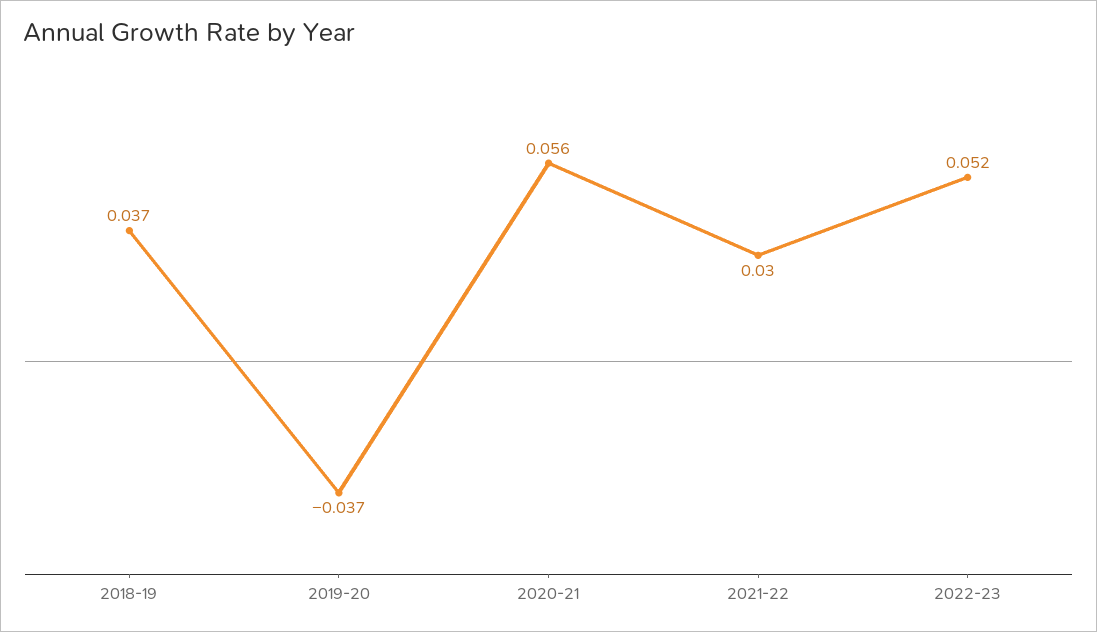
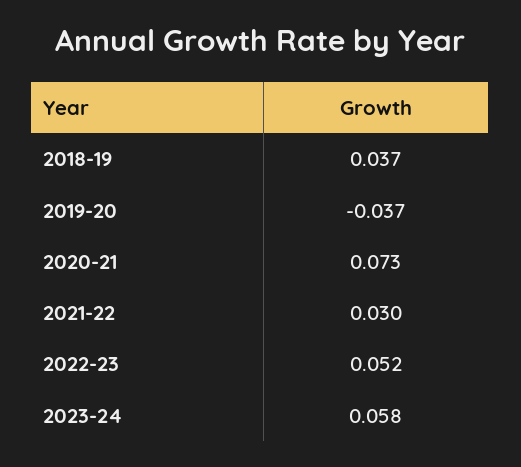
2020-21: 0.056 -> 0.073
2023-24: none -> 0.058

